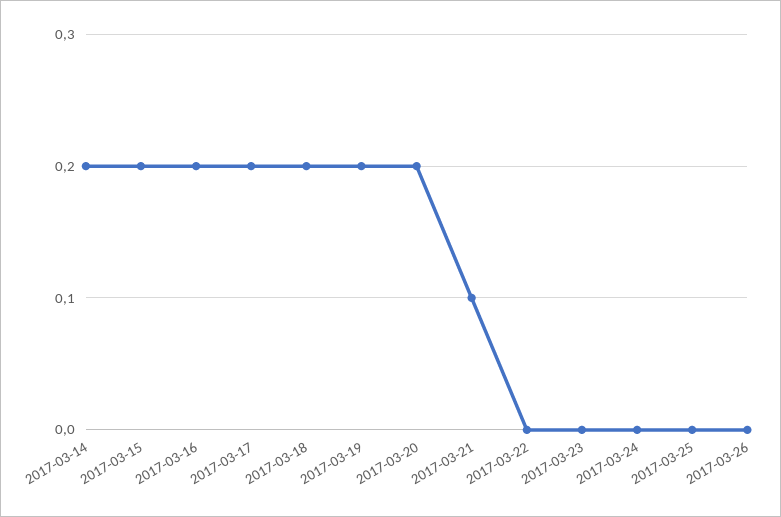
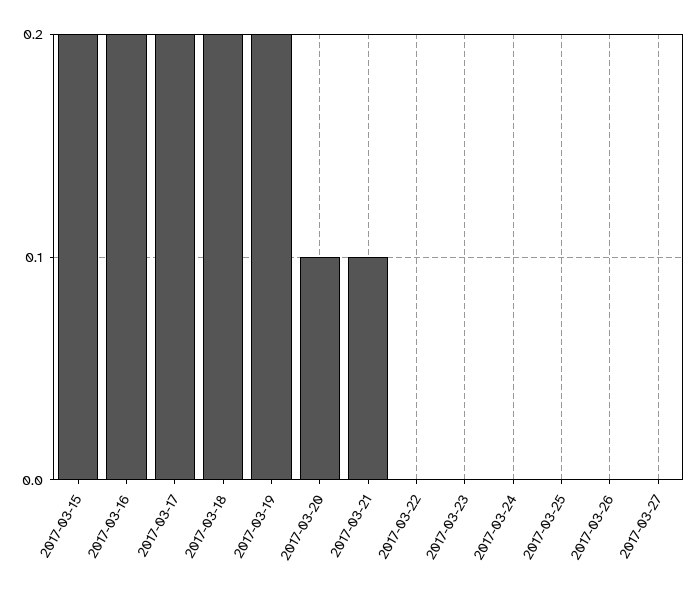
2017-03-14: 0.2 -> none
2017-03-20: 0.2 -> 0.1
2017-03-27: none -> 0

